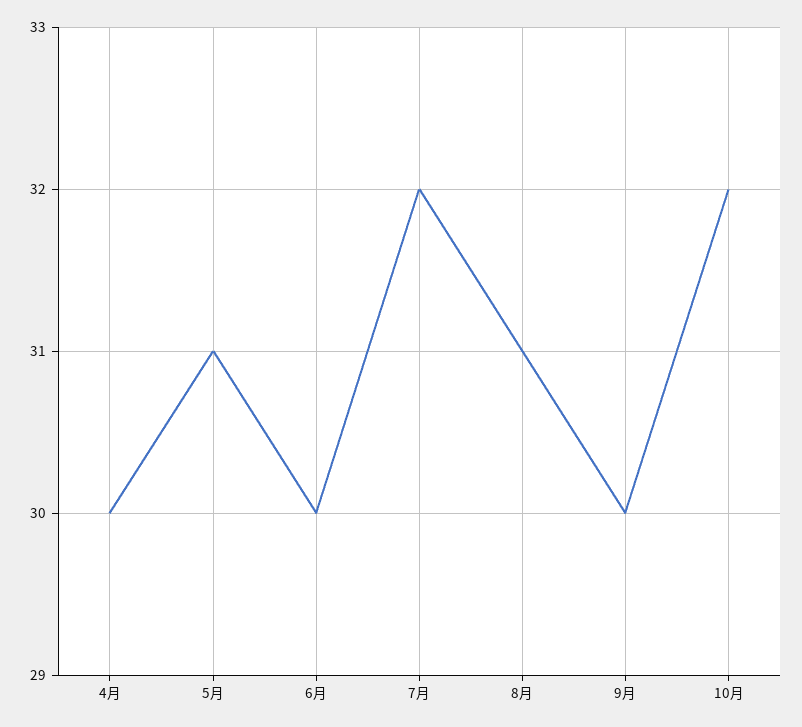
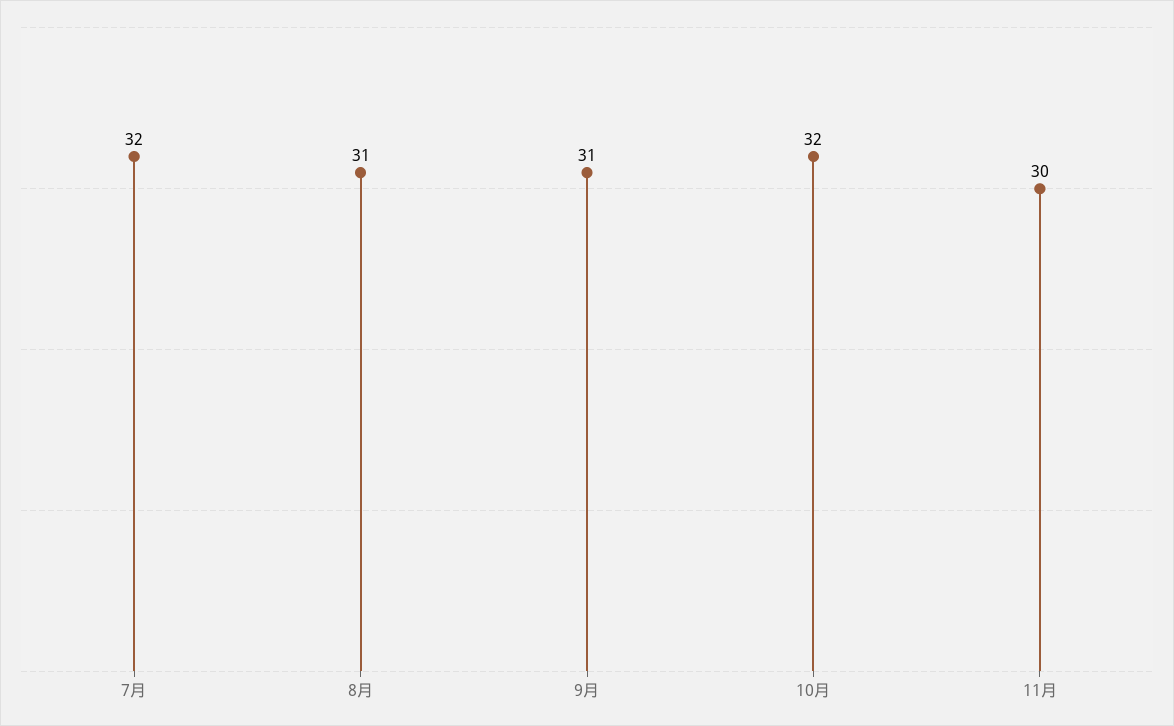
4月: 30 -> none
5月: 31 -> none
6月: 30 -> none
9月: 30 -> 31
11月: none -> 30

